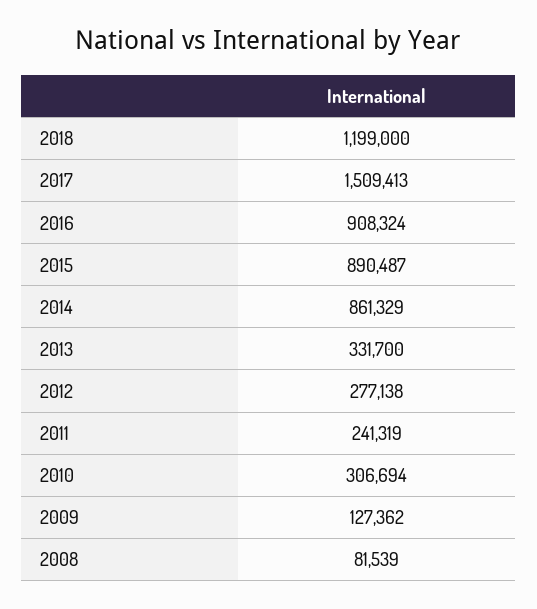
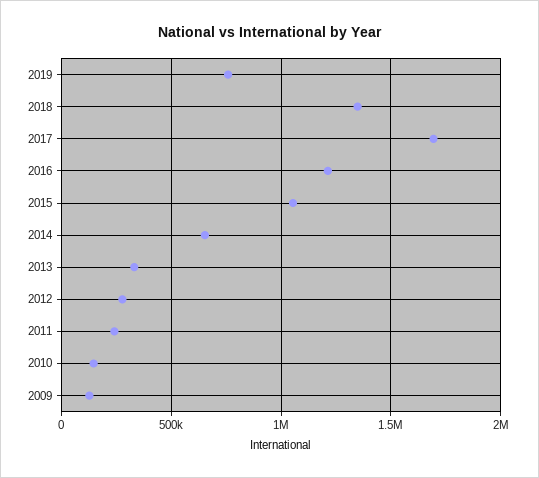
2018: 1199000 -> 1350000
2017: 1509413 -> 1700000
2016: 908324 -> 1200000
2015: 890487 -> 1050000
2014: 861329 -> 650000
2010: 306694 -> 150000
2008: 81539 -> none
2019: none -> 750000

